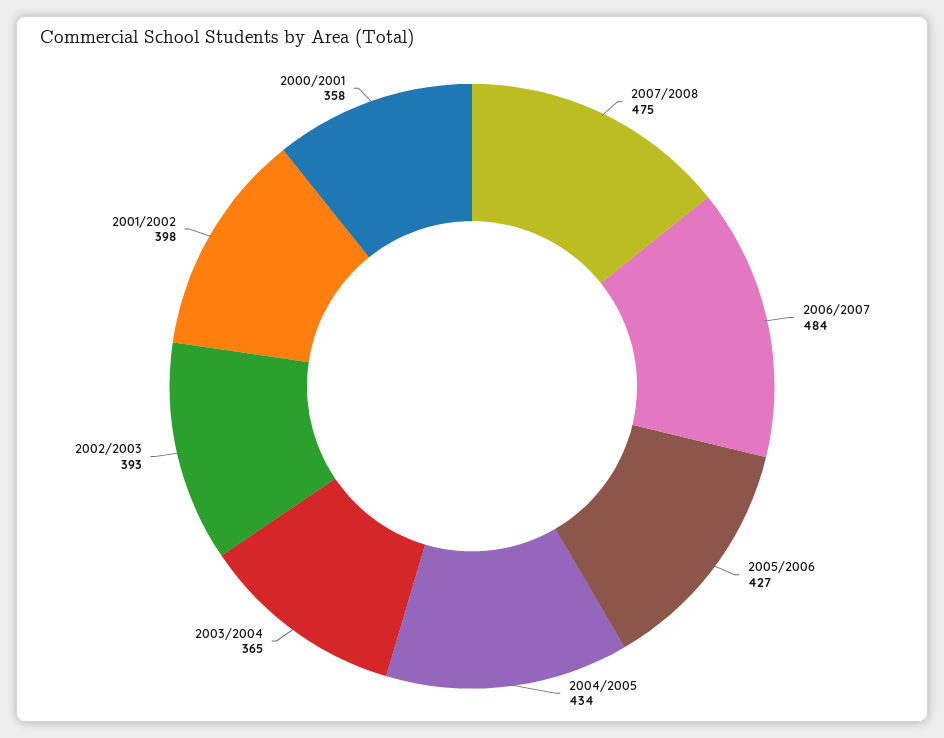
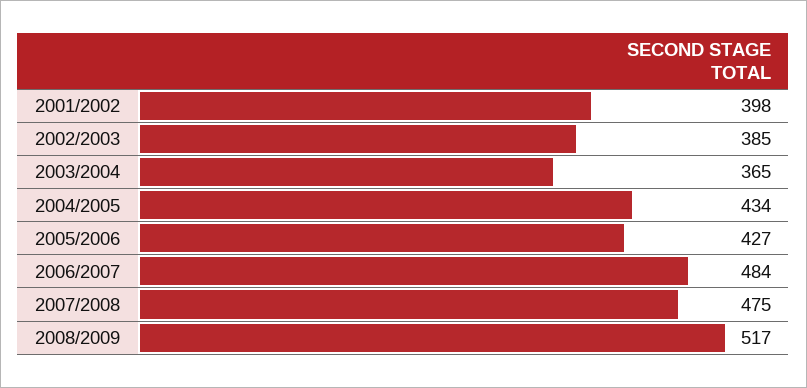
2002/2003: 393 -> 385
2000/2001: 358 -> none
2008/2009: none -> 517

